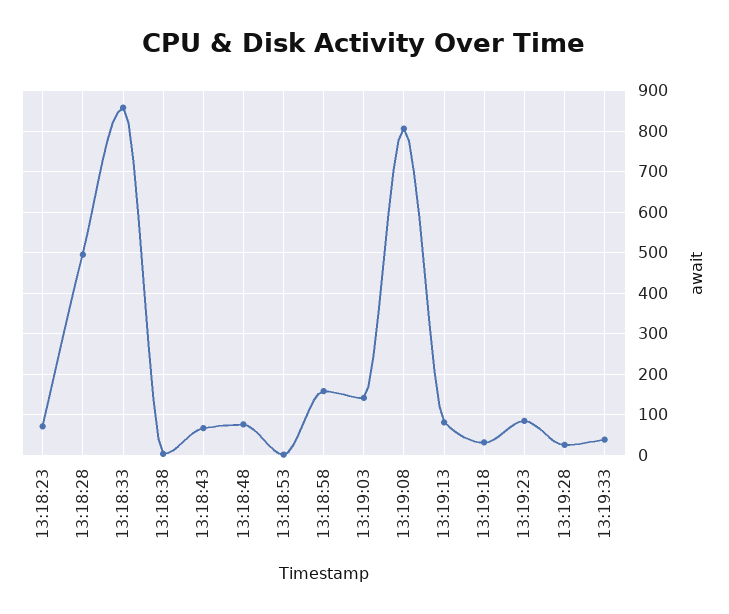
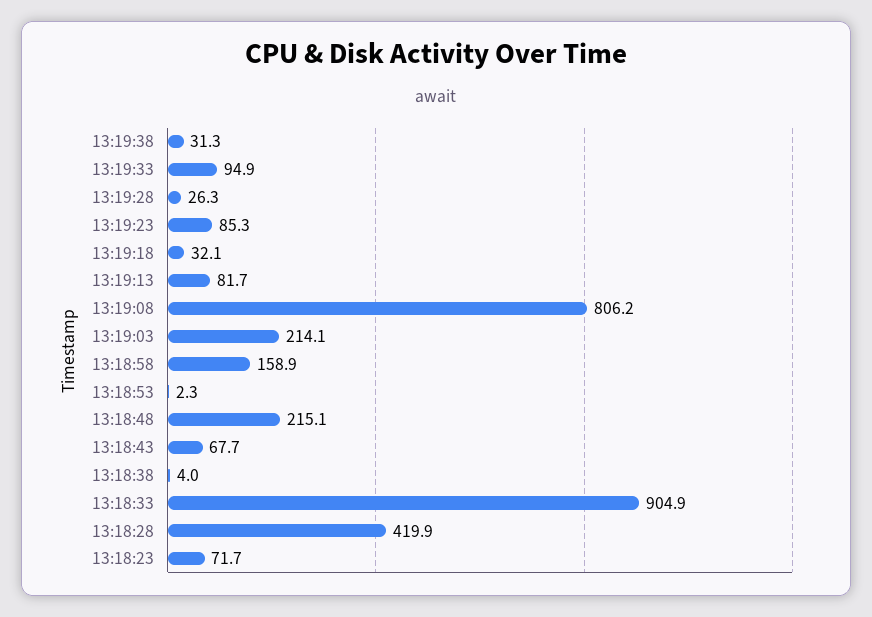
13:18:28: 500 -> 419.9
13:18:33: 860 -> 904.9
13:18:48: 80 -> 215.1
13:19:03: 140 -> 214.1
13:19:33: 40 -> 94.9
13:19:38: none -> 31.3

